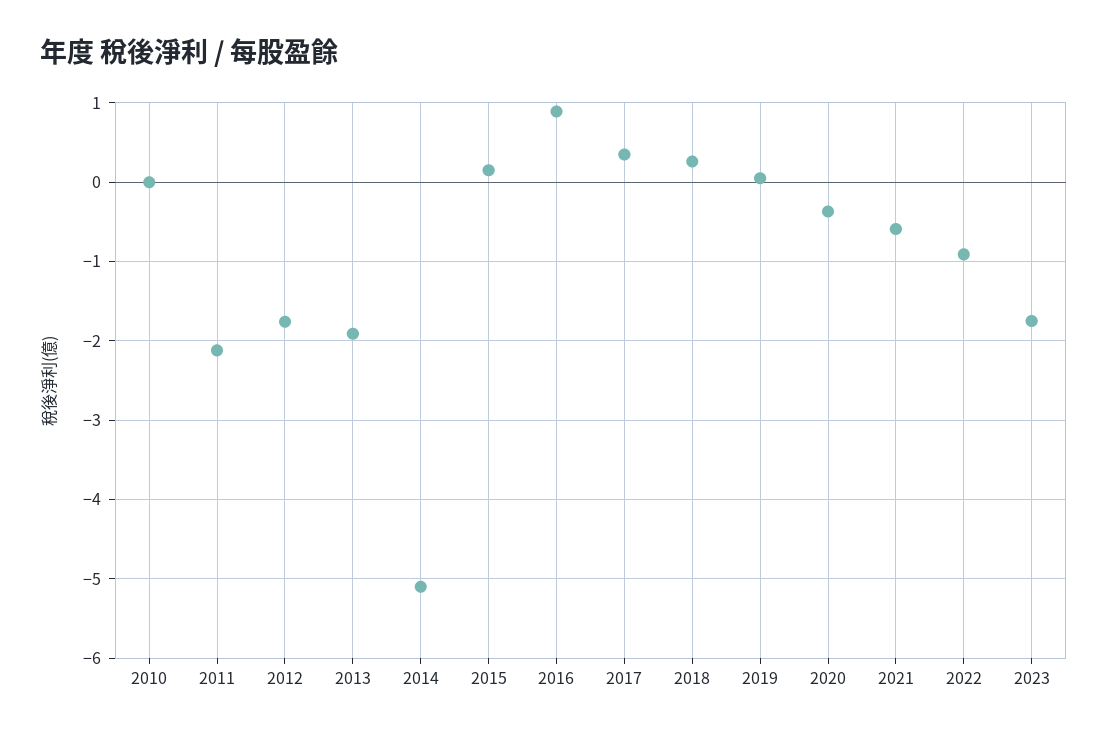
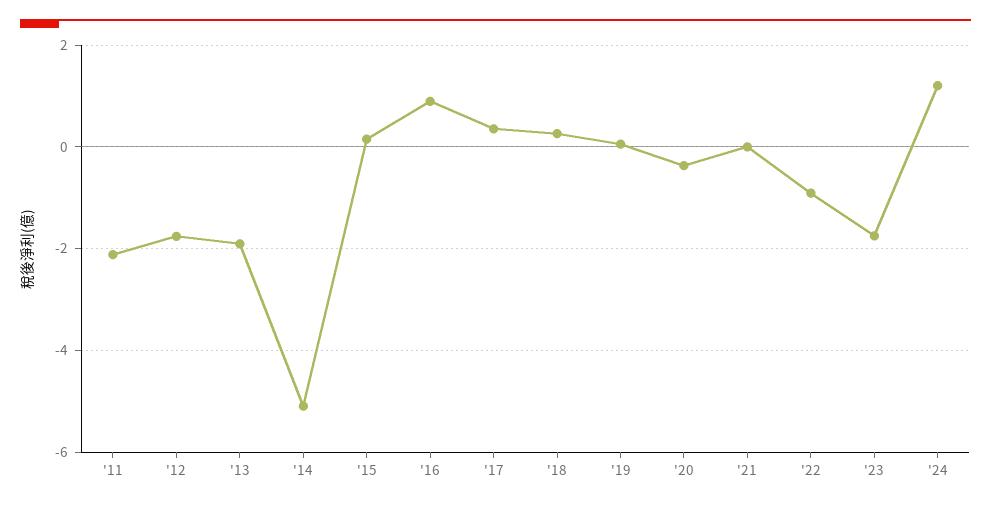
2010: 0 -> none
2021: -0.6 -> 0
'24: none -> 1.2

